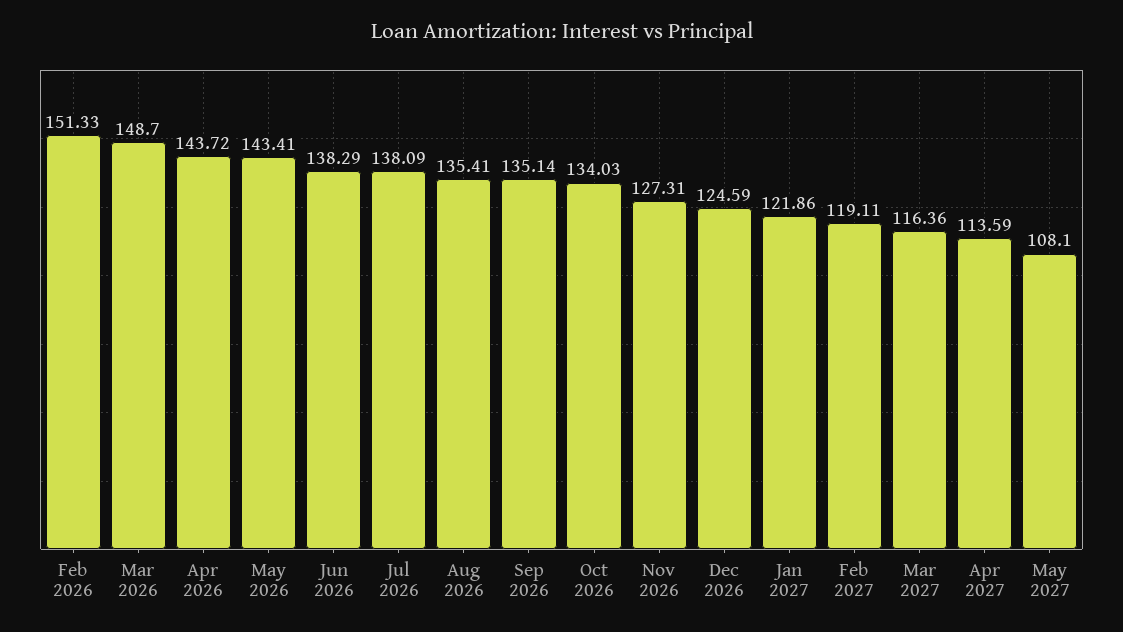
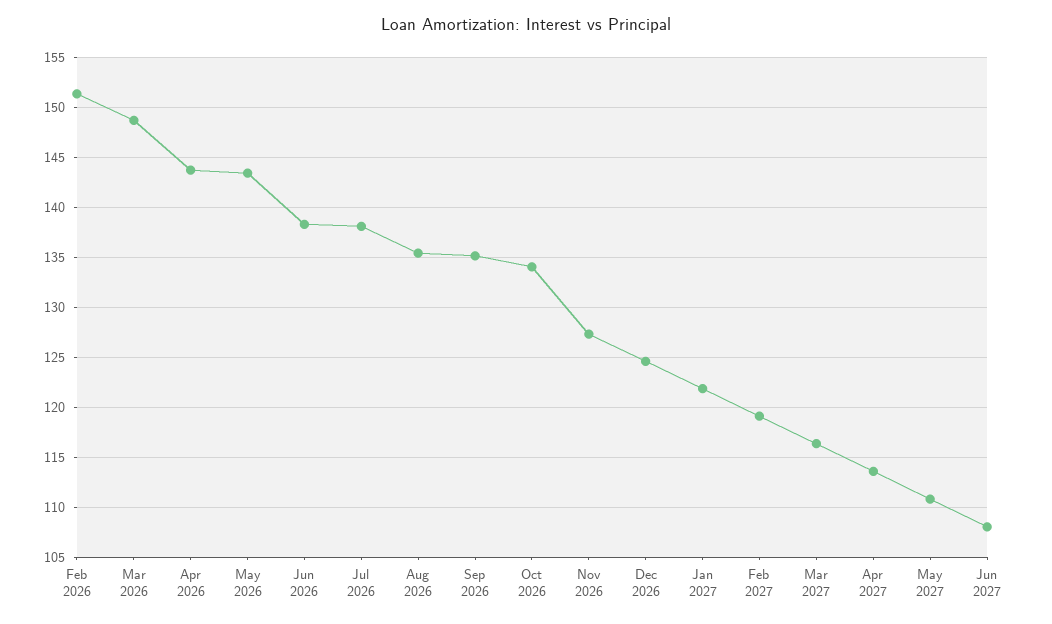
May 2027: 108.1 -> 111
Jun 2027: none -> 108

